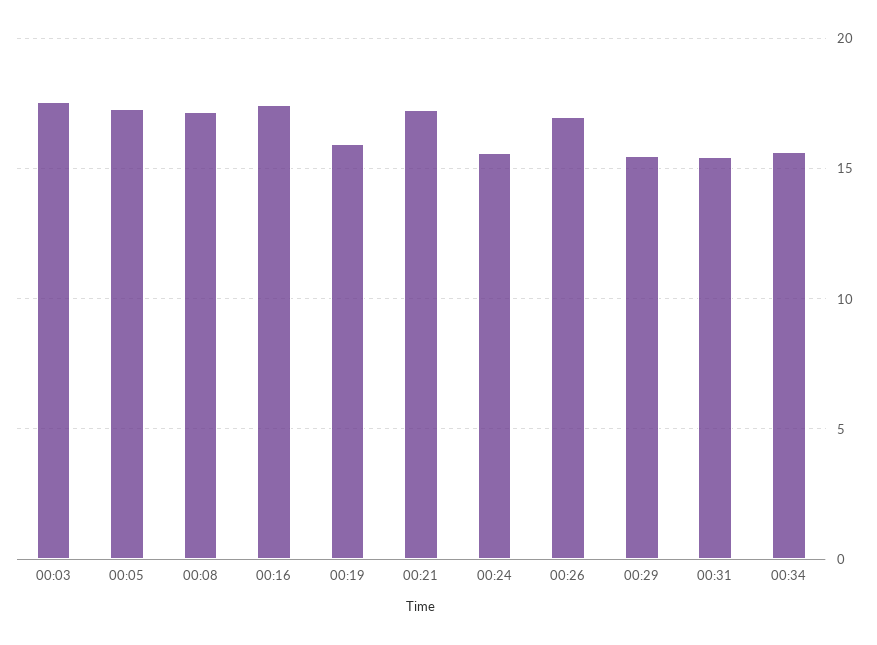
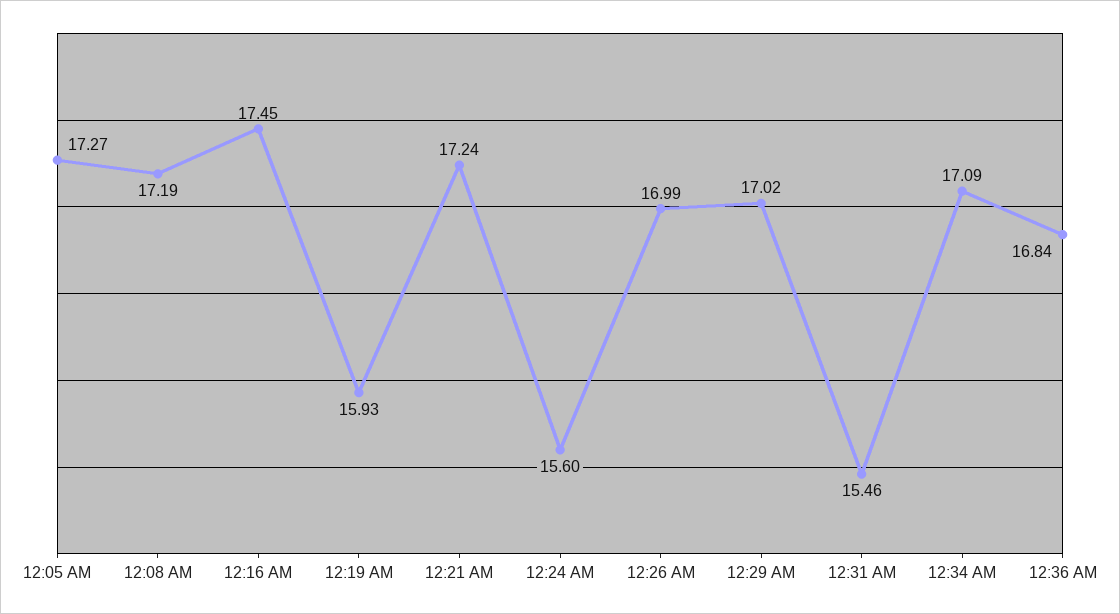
00:03: 17.5 -> none
00:29: 15.5 -> 17.02
00:34: 15.5 -> 17.09
12:36 AM: none -> 16.84

